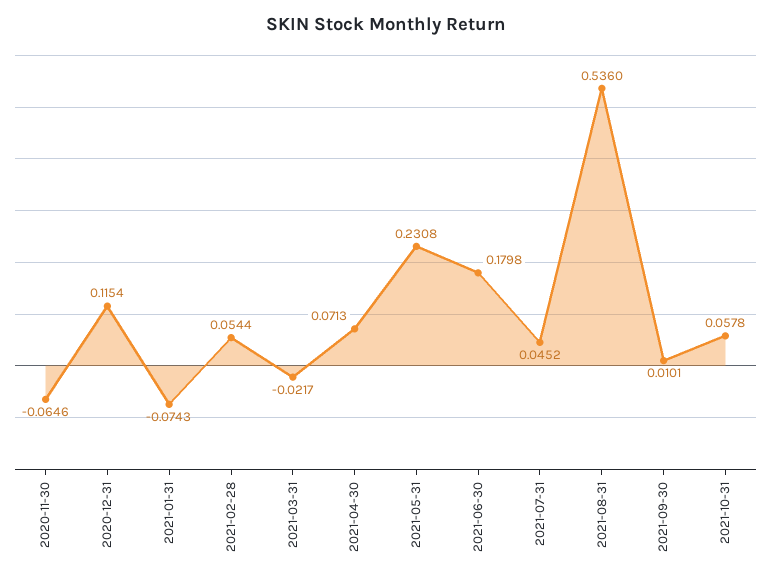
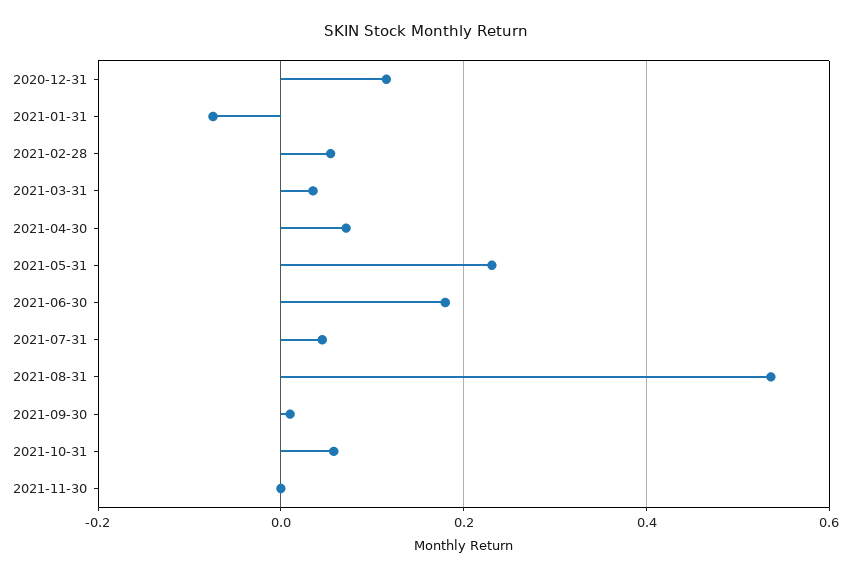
2020-11-30: -0.0646 -> none
2021-03-31: -0.0217 -> 0.04
2021-11-30: none -> 0

